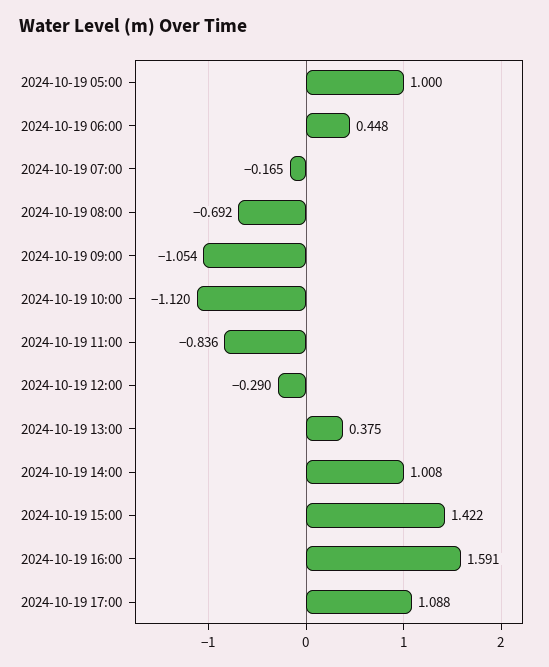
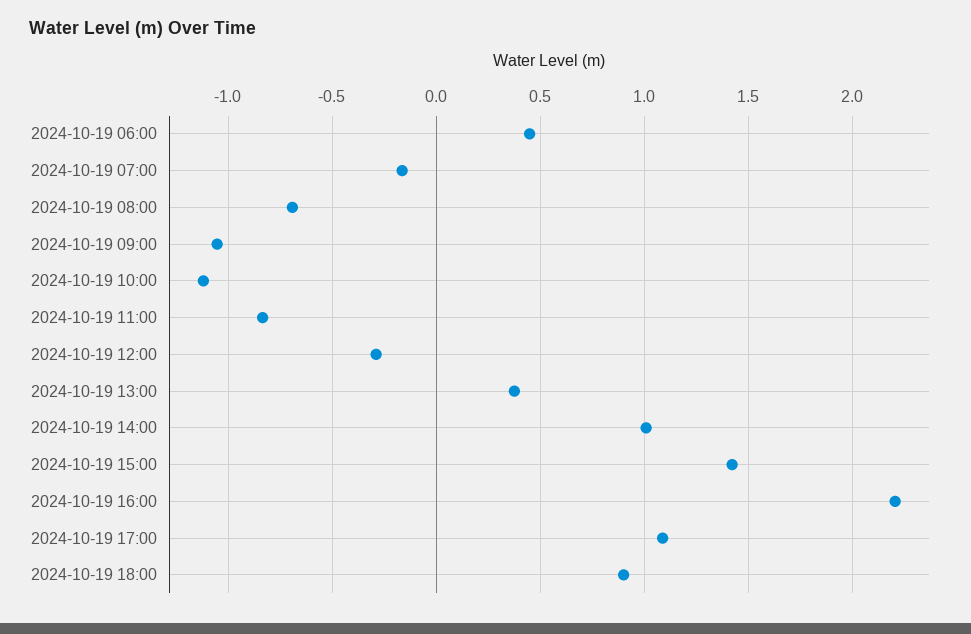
2024-10-19 05:00: 1 -> none
2024-10-19 16:00: 1.591 -> 2.2
2024-10-19 18:00: none -> 0.9

